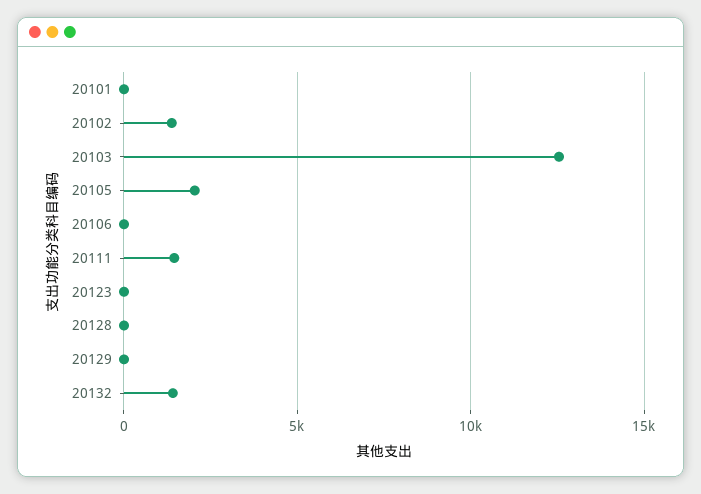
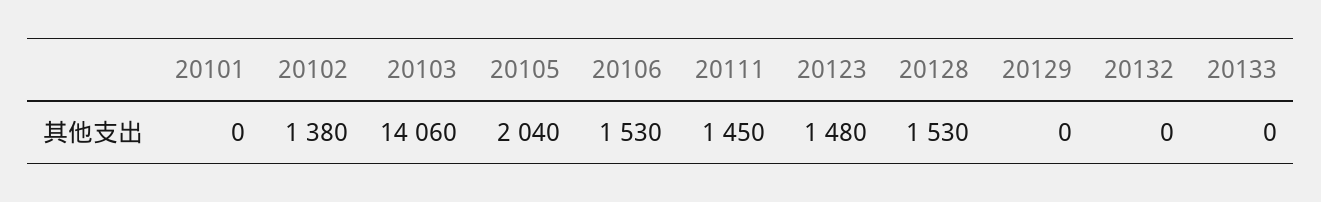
20103: 12500 -> 14060
20106: 0 -> 1530
20123: 0 -> 1480
20128: 0 -> 1530
20132: 1500 -> 0
20133: none -> 0

